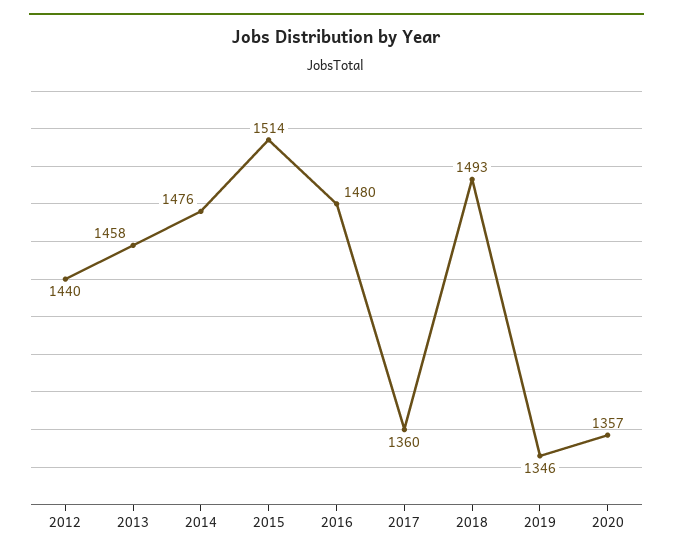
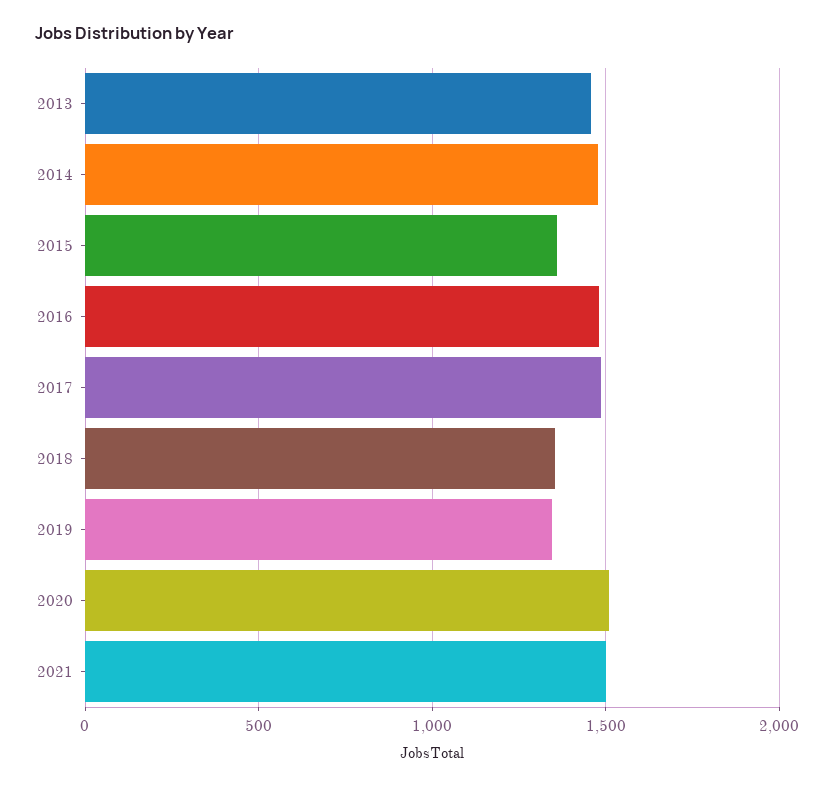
2012: 1440 -> none
2015: 1514 -> 1350
2017: 1360 -> 1500
2018: 1493 -> 1350
2020: 1357 -> 1500
2021: none -> 1500

